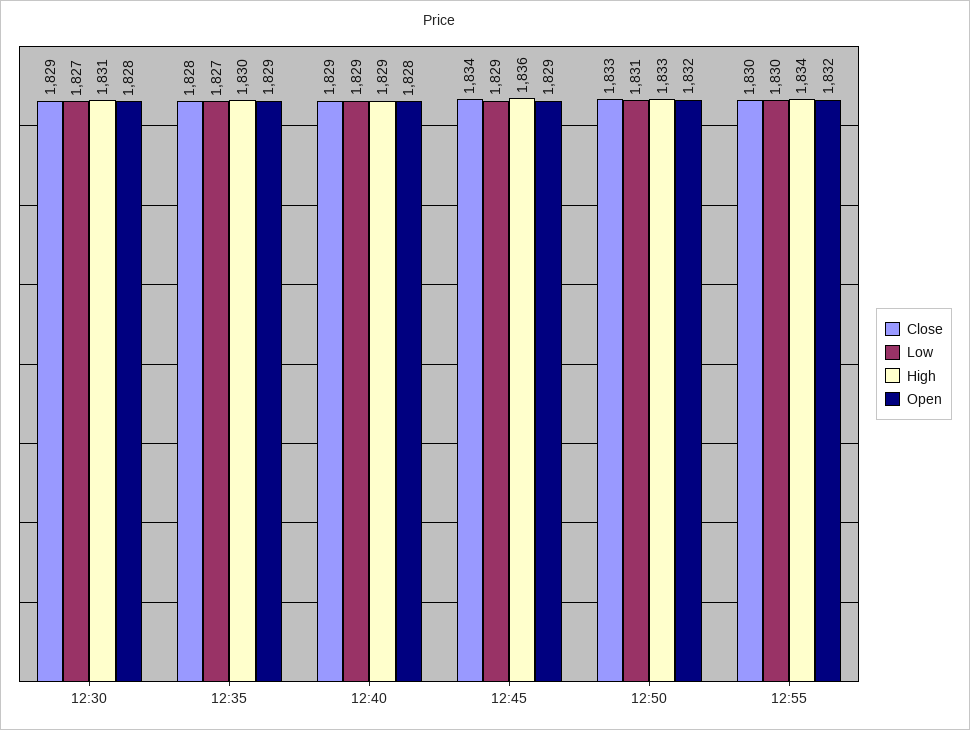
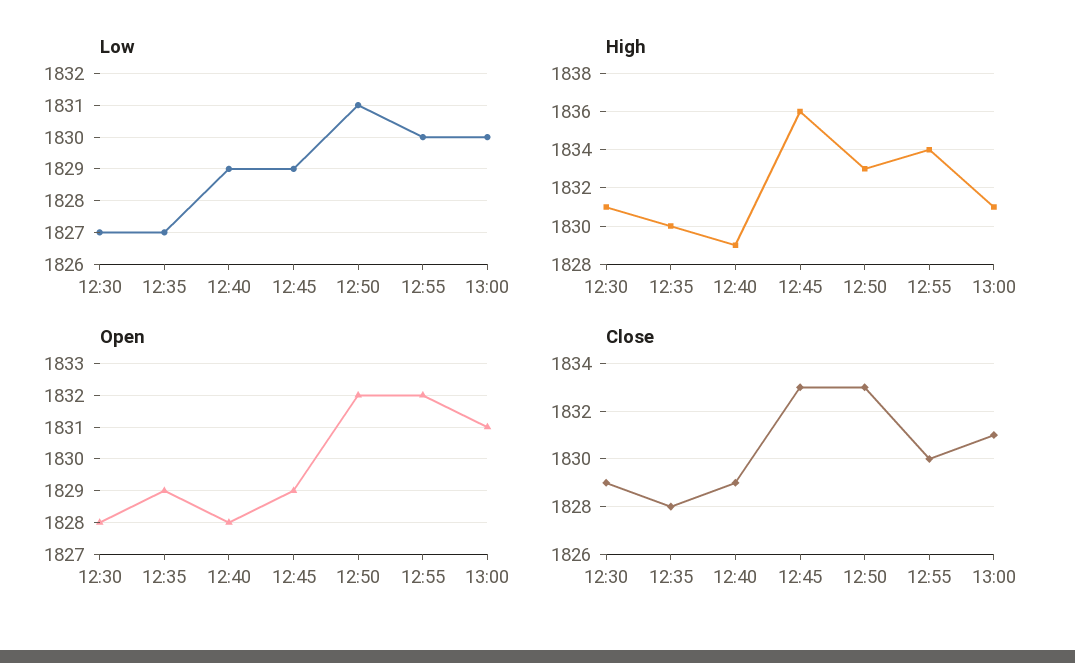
Close, 12:45: 1834 -> 1833
Low, 13:00: none -> 1830
High, 13:00: none -> 1831
Open, 13:00: none -> 1831
Close, 13:00: none -> 1831

